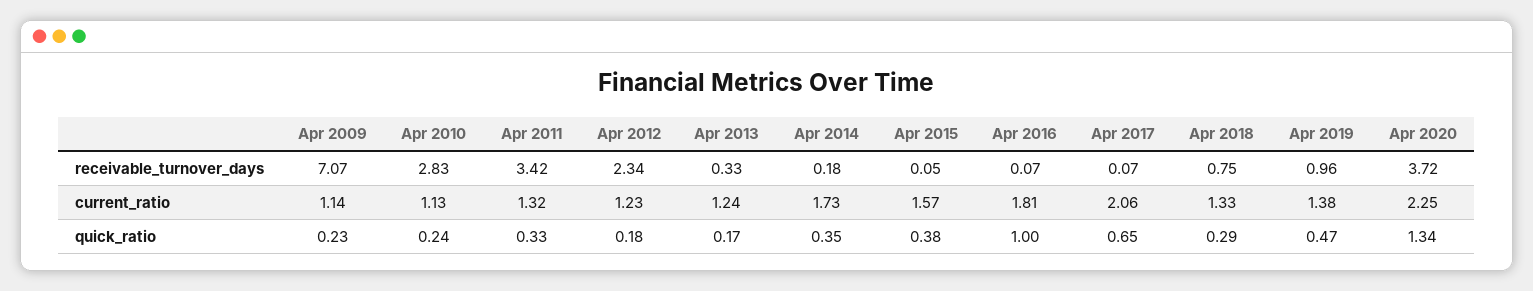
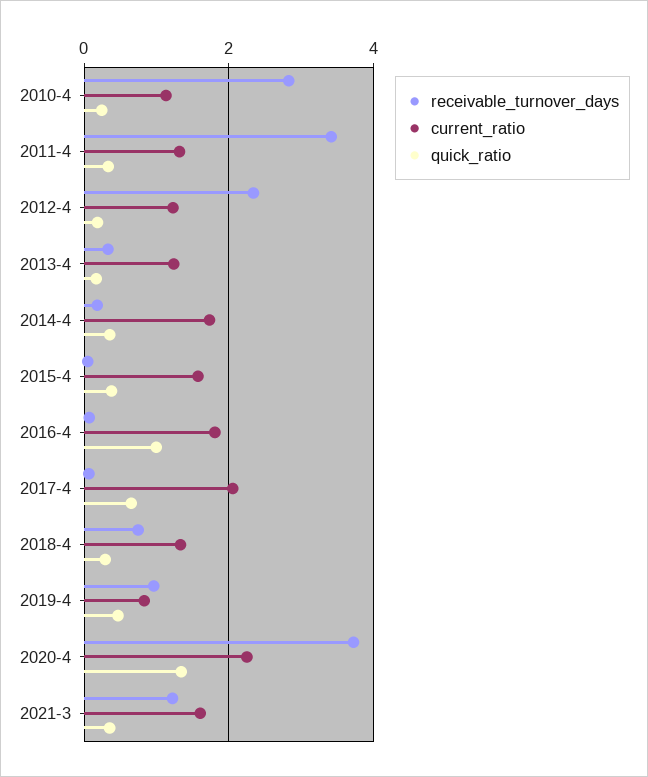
receivable_turnover_days, Apr 2009: 7.07 -> none
current_ratio, Apr 2009: 1.14 -> none
current_ratio, Apr 2019: 1.38 -> 0.8
quick_ratio, Apr 2009: 0.23 -> none
receivable_turnover_days, 2021-3: none -> 1.2
current_ratio, 2021-3: none -> 1.6
quick_ratio, 2021-3: none -> 0.4

